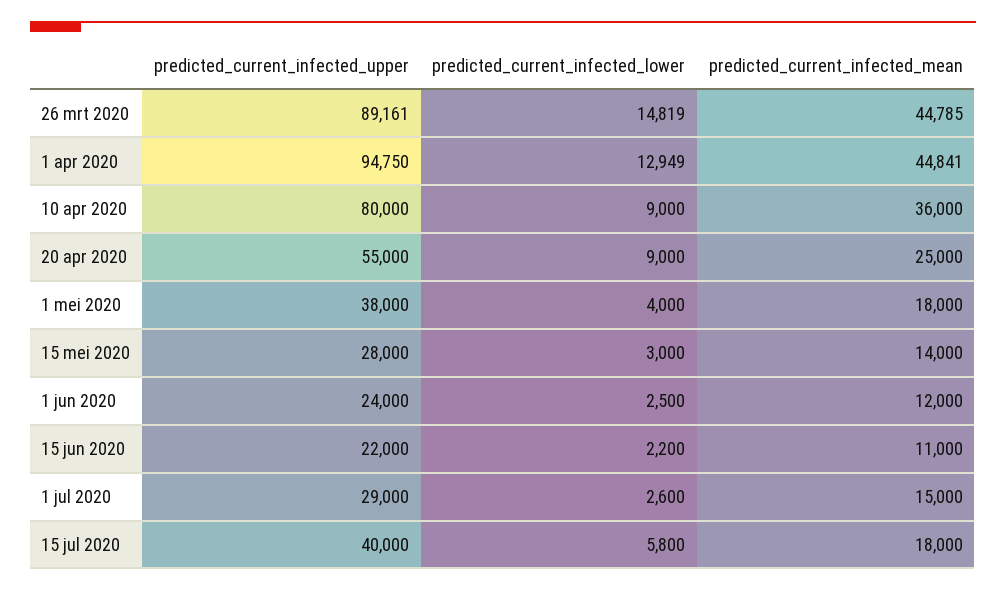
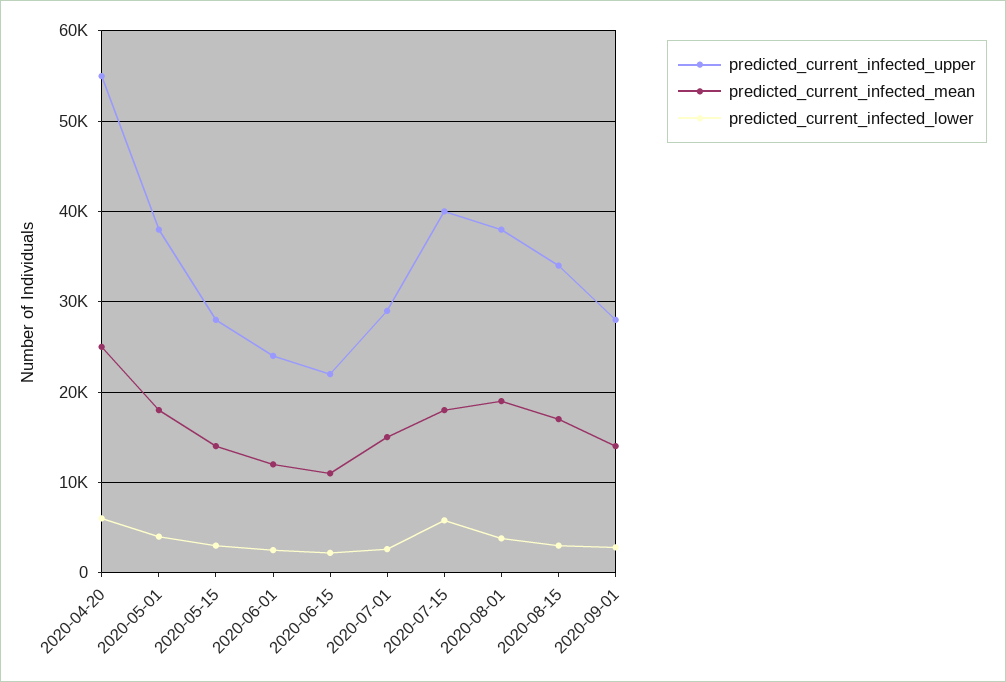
predicted_current_infected_upper, 26 mrt 2020: 89161 -> none
predicted_current_infected_lower, 26 mrt 2020: 14819 -> none
predicted_current_infected_mean, 26 mrt 2020: 44785 -> none
predicted_current_infected_upper, 1 apr 2020: 94750 -> none
predicted_current_infected_lower, 1 apr 2020: 12949 -> none
predicted_current_infected_mean, 1 apr 2020: 44841 -> none
predicted_current_infected_upper, 10 apr 2020: 80000 -> none
predicted_current_infected_lower, 10 apr 2020: 9000 -> none
predicted_current_infected_mean, 10 apr 2020: 36000 -> none
predicted_current_infected_lower, 20 apr 2020: 9000 -> 6000
predicted_current_infected_upper, 2020-08-01: none -> 38000
predicted_current_infected_mean, 2020-08-01: none -> 19000
predicted_current_infected_lower, 2020-08-01: none -> 4000
predicted_current_infected_upper, 2020-08-15: none -> 34000
predicted_current_infected_mean, 2020-08-15: none -> 17000
predicted_current_infected_lower, 2020-08-15: none -> 3000
predicted_current_infected_upper, 2020-09-01: none -> 28000
predicted_current_infected_mean, 2020-09-01: none -> 14000
predicted_current_infected_lower, 2020-09-01: none -> 3000

